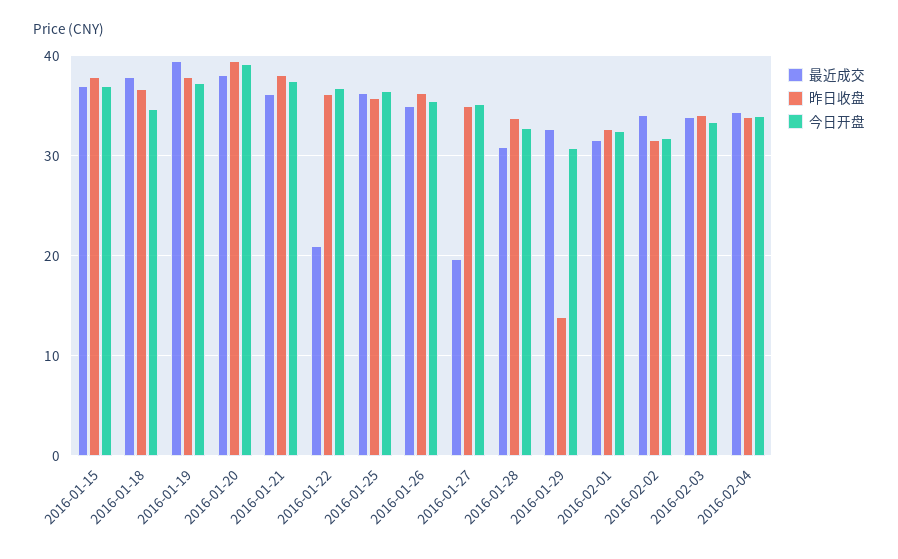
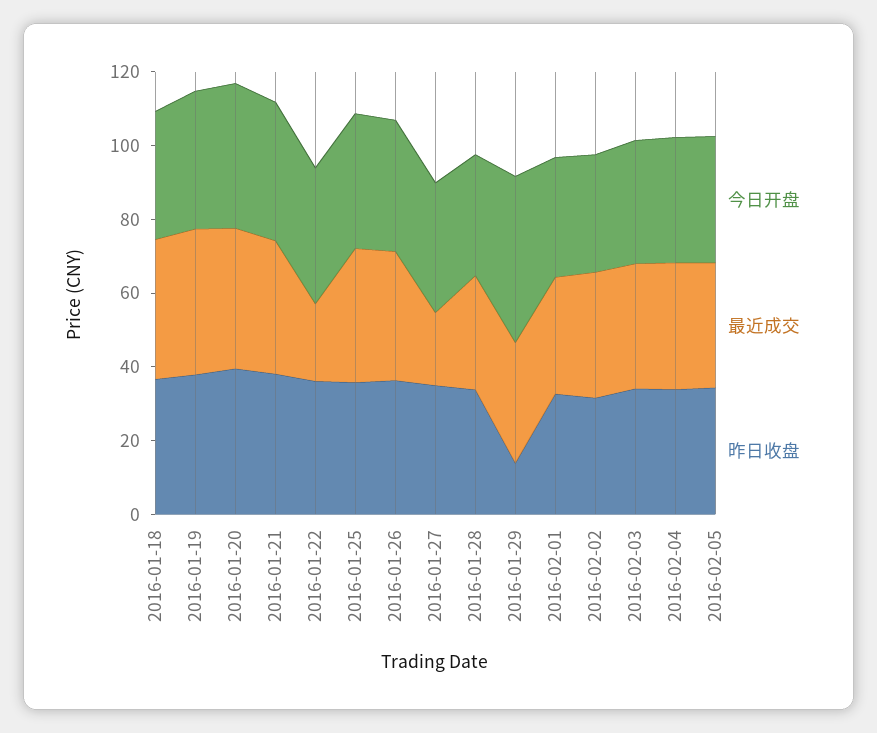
最近成交, 2016-01-15: 37 -> none
昨日收盘, 2016-01-15: 38 -> none
今日开盘, 2016-01-15: 37 -> none
今日开盘, 2016-01-29: 31 -> 45
今日开盘, 2016-02-05: none -> 35
最近成交, 2016-02-05: none -> 35
昨日收盘, 2016-02-05: none -> 35

